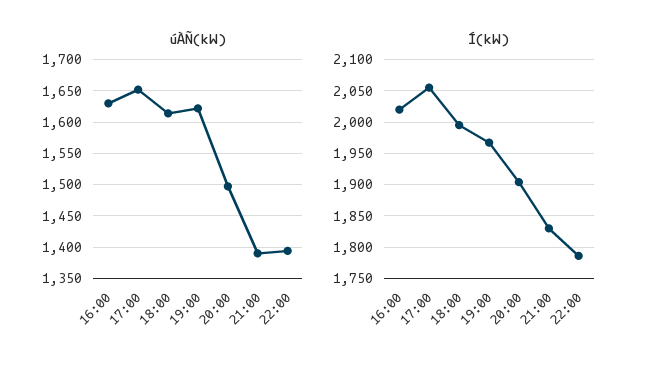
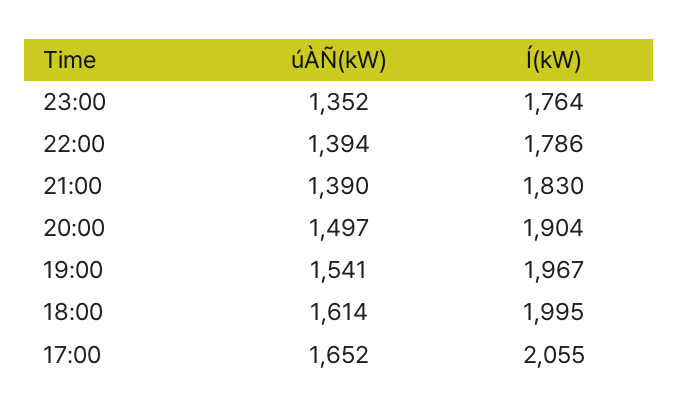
úÀÑ(kW), 16:00: 1630 -> none
úÀÑ(kW), 19:00: 1620 -> 1541
Í(kW), 16:00: 2020 -> none
úÀÑ(kW), 23:00: none -> 1352
Í(kW), 23:00: none -> 1764

